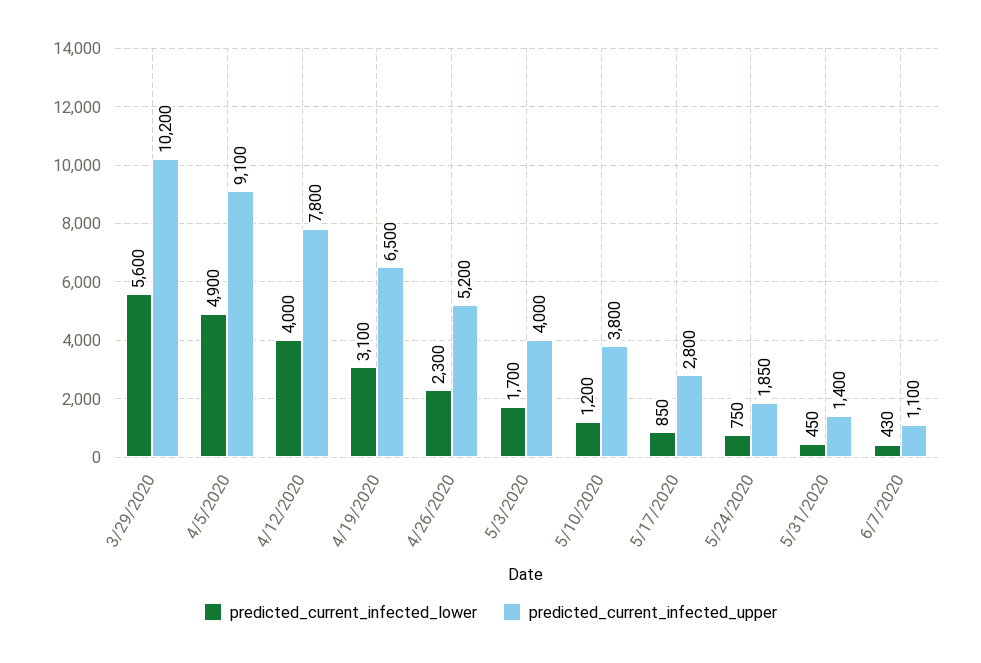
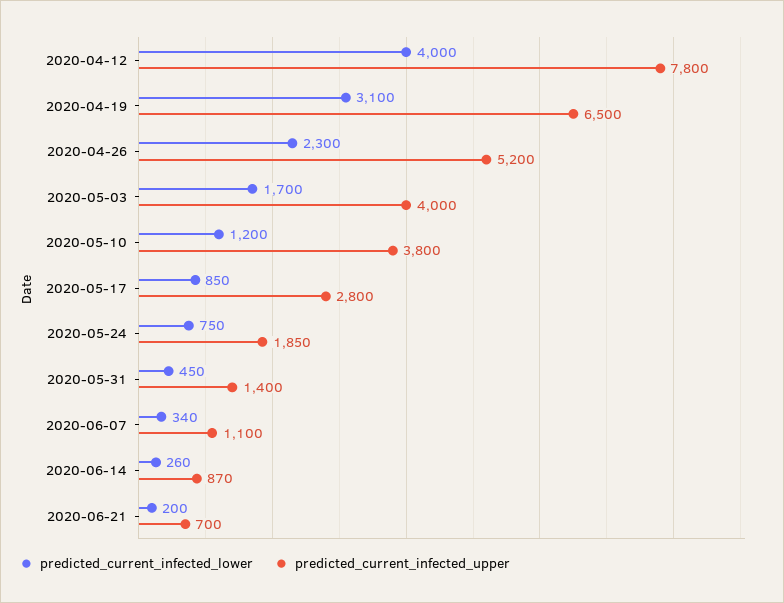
predicted_current_infected_lower, 3/29/2020: 5600 -> none
predicted_current_infected_upper, 3/29/2020: 10200 -> none
predicted_current_infected_lower, 4/5/2020: 4900 -> none
predicted_current_infected_upper, 4/5/2020: 9100 -> none
predicted_current_infected_lower, 6/7/2020: 430 -> 340
predicted_current_infected_lower, 2020-06-14: none -> 260
predicted_current_infected_upper, 2020-06-14: none -> 870
predicted_current_infected_lower, 2020-06-21: none -> 200
predicted_current_infected_upper, 2020-06-21: none -> 700

